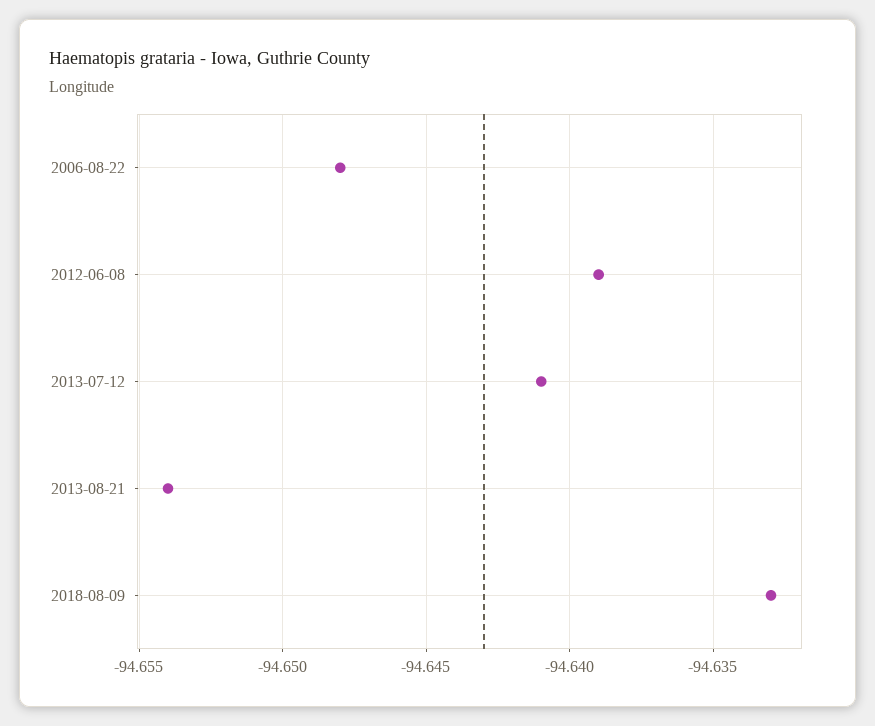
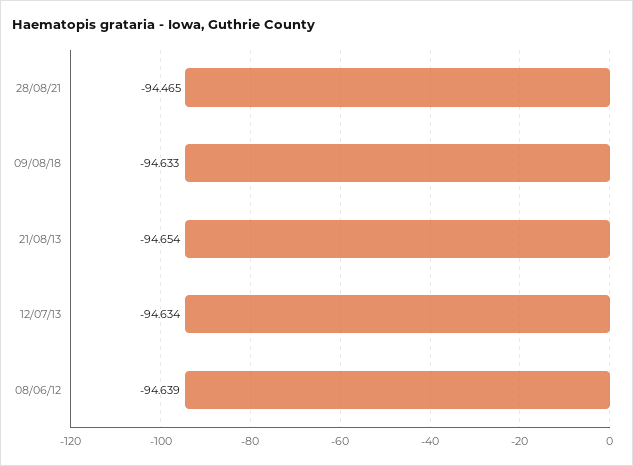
2006-08-22: -94.648 -> none
2013-07-12: -94.641 -> -94.634
28/08/21: none -> -94.465

